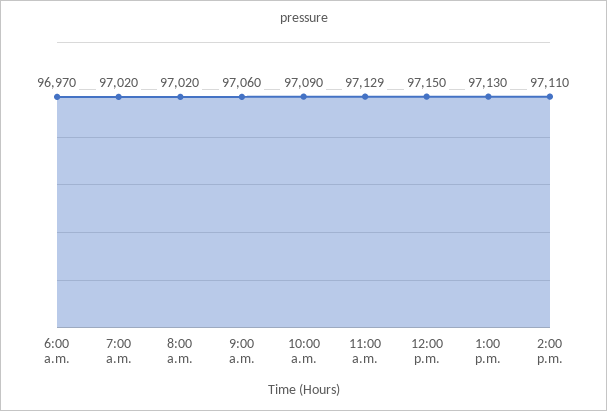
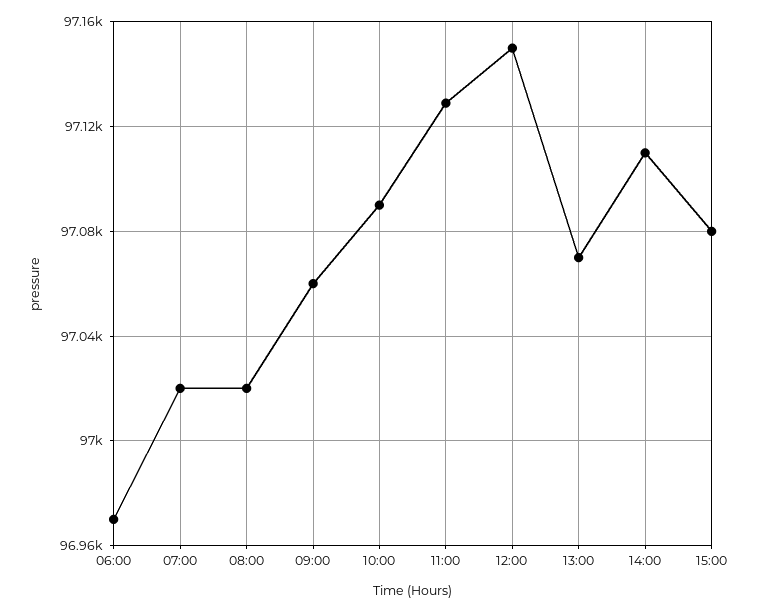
1:00 p.m.: 97130 -> 97070
15:00: none -> 97080

